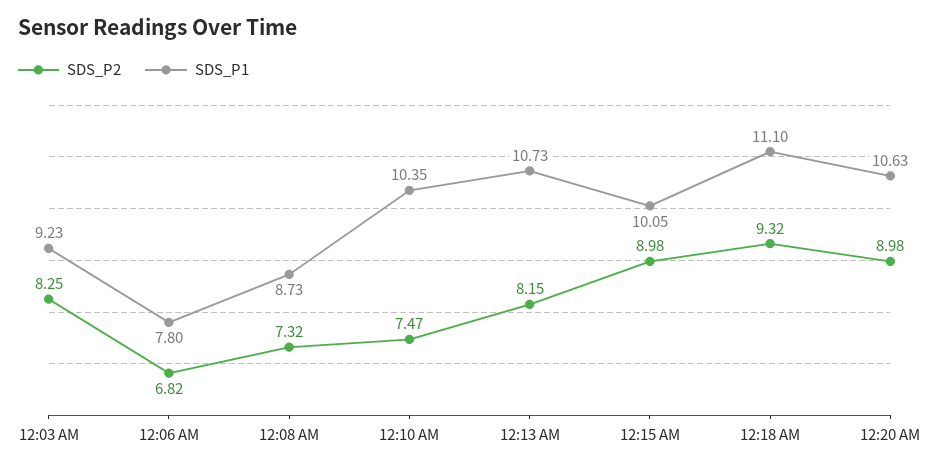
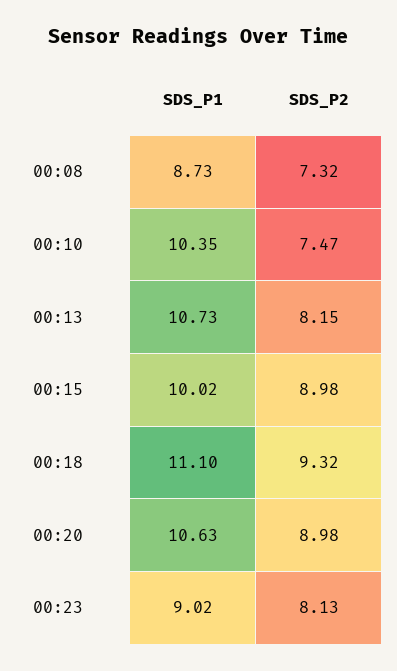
SDS_P2, 12:03 AM: 8.25 -> none
SDS_P1, 12:03 AM: 9.23 -> none
SDS_P2, 12:06 AM: 6.82 -> none
SDS_P1, 12:06 AM: 7.8 -> none
SDS_P1, 12:15 AM: 10.05 -> 10.02
SDS_P1, 00:23: none -> 9.02
SDS_P2, 00:23: none -> 8.13

